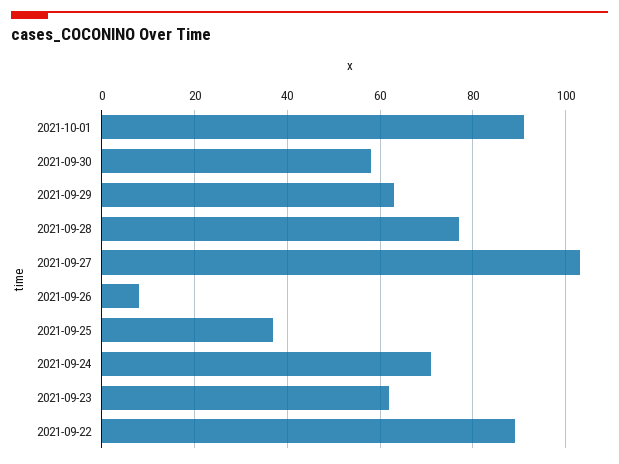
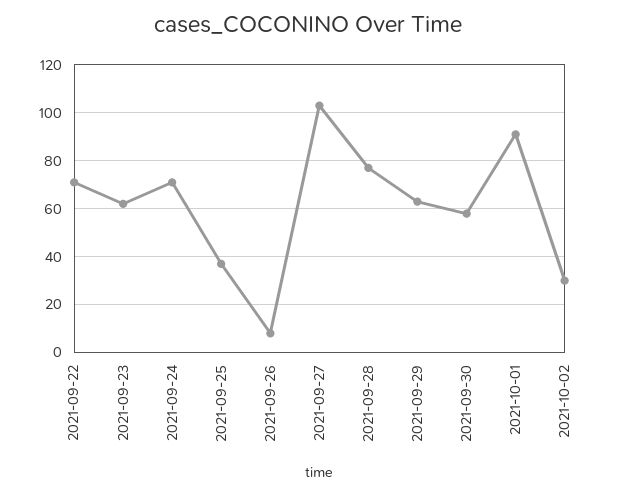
2021-09-22: 90 -> 70
2021-10-02: none -> 30

